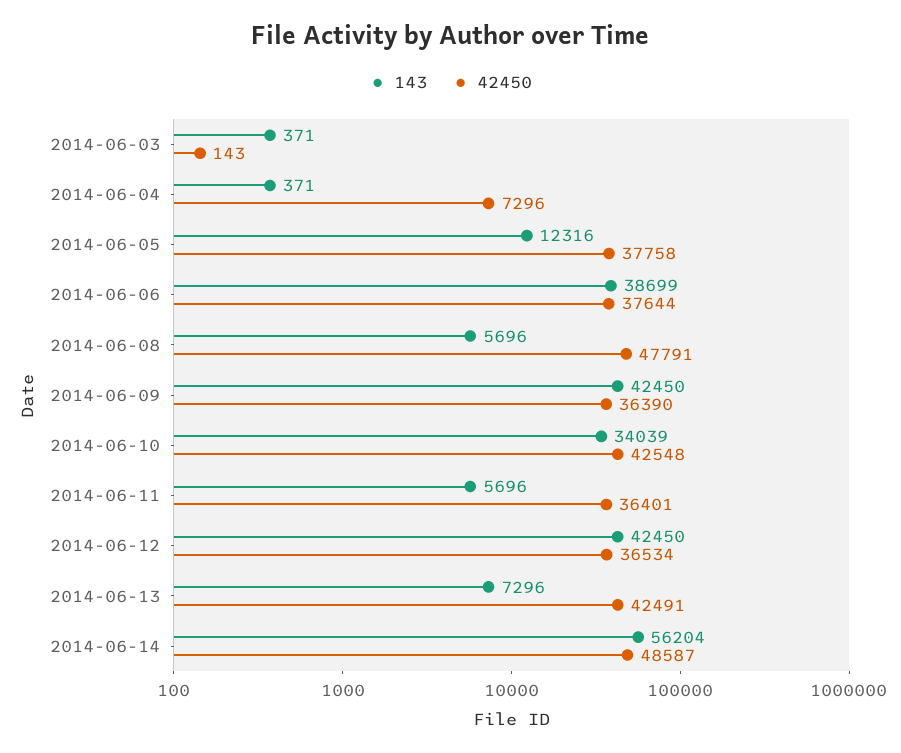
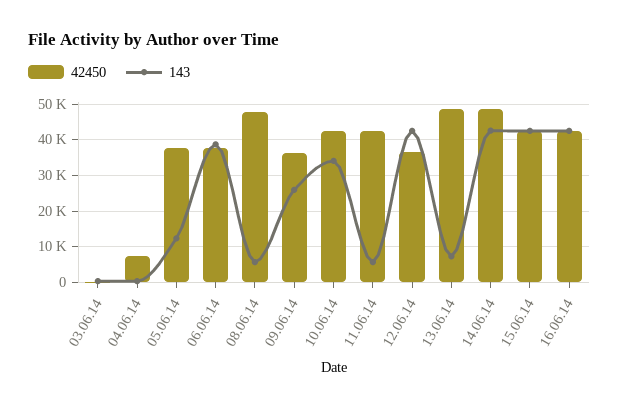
143, 2014-06-09: 42450 -> 26000
42450, 2014-06-11: 36401 -> 42000
42450, 2014-06-13: 42491 -> 48000
143, 2014-06-14: 56204 -> 42000
42450, 15.06.14: none -> 42000
143, 15.06.14: none -> 42000
42450, 16.06.14: none -> 42000
143, 16.06.14: none -> 42000

